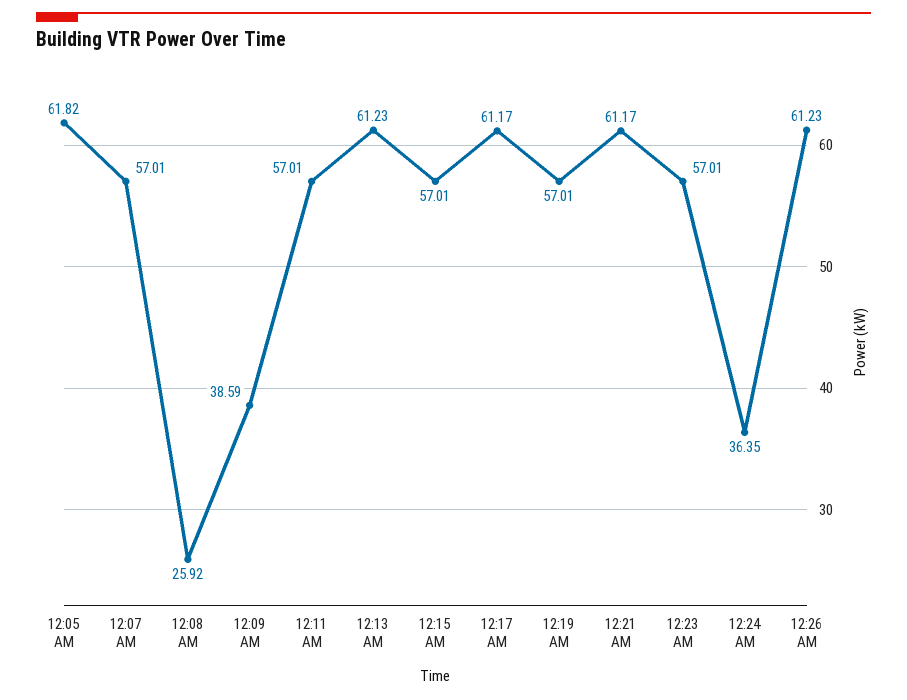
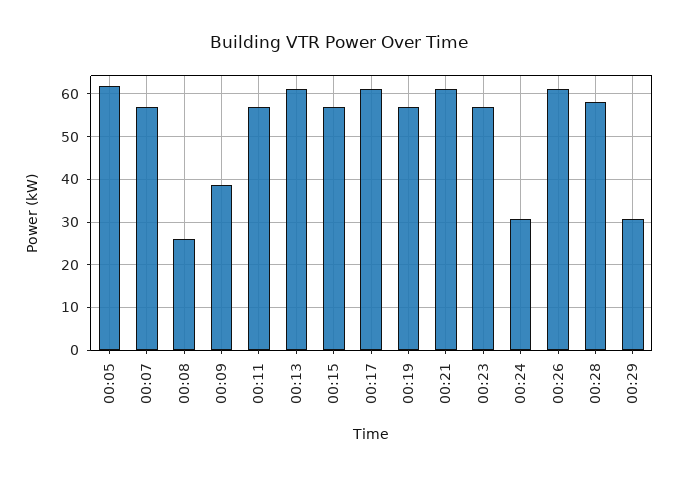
12:24 AM: 36.35 -> 30
00:28: none -> 58
00:29: none -> 30

